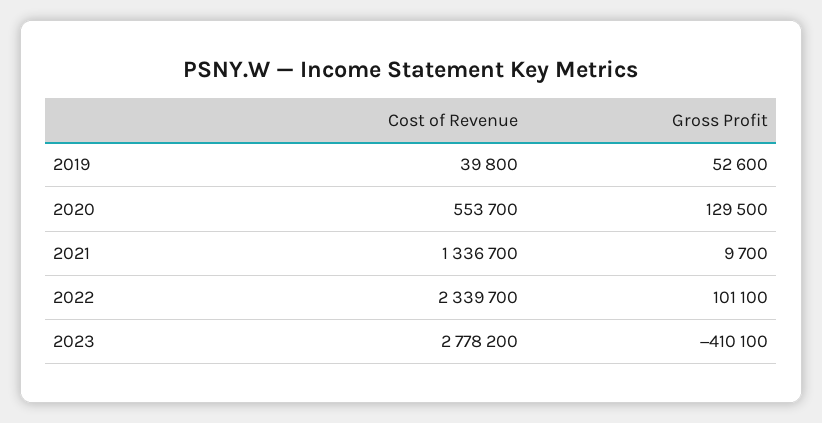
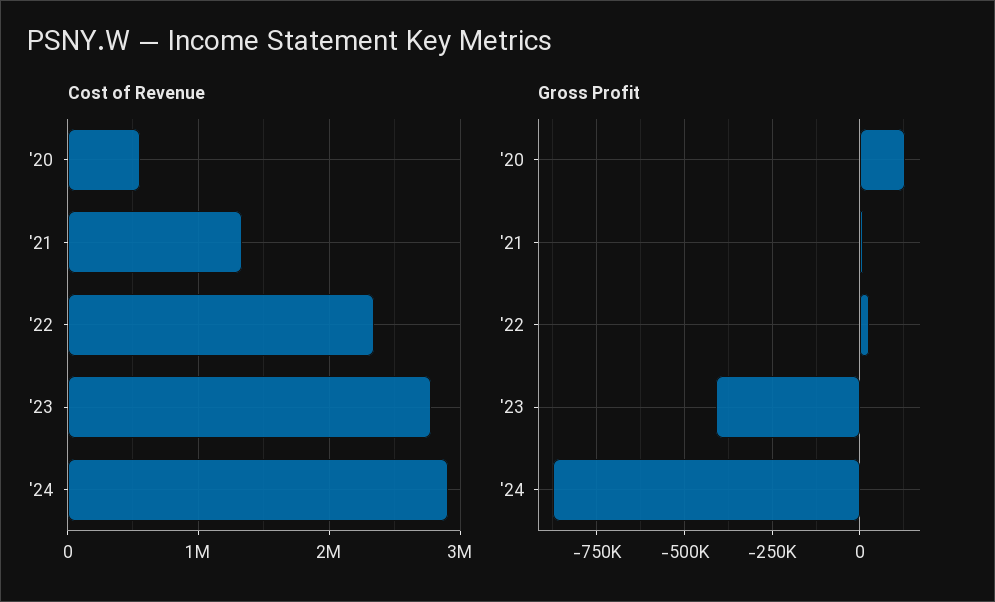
Cost of Revenue, 2019: 39800 -> none
Gross Profit, 2019: 52600 -> none
Gross Profit, 2022: 101100 -> 25000
Cost of Revenue, '24: none -> 2900000
Gross Profit, '24: none -> -875000

